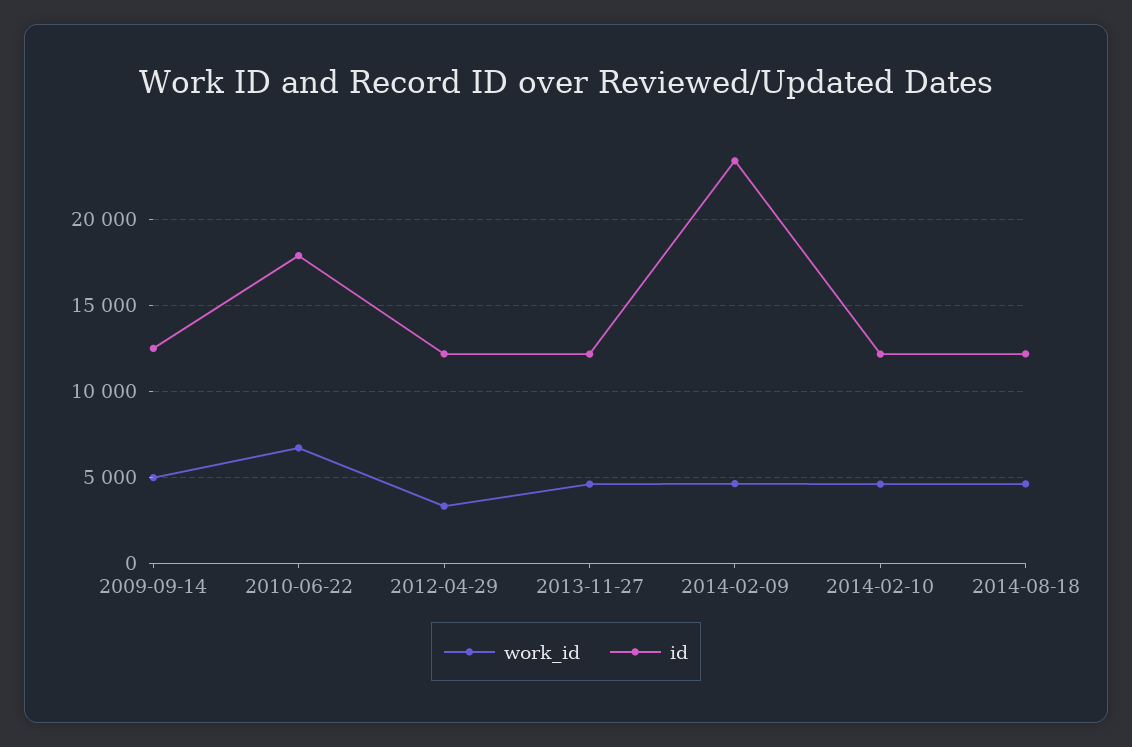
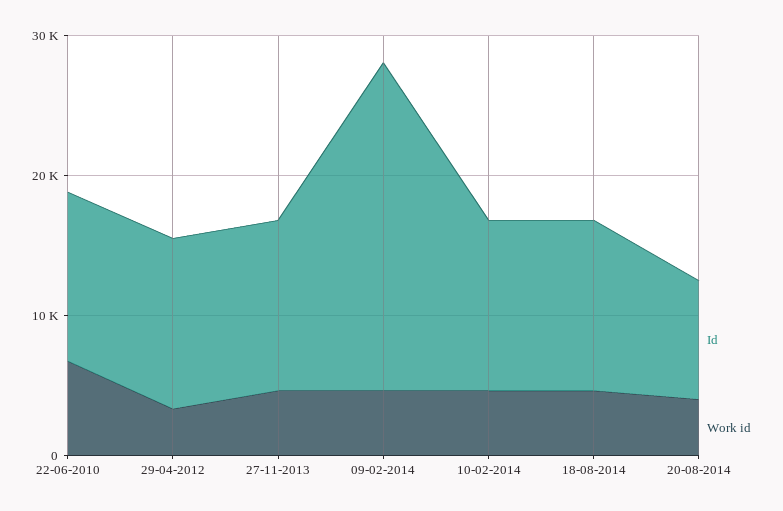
work_id, 2009-09-14: 5000 -> none
id, 2009-09-14: 12500 -> none
id, 2010-06-22: 18000 -> 12000
id, 20-08-2014: none -> 8000
work_id, 20-08-2014: none -> 4000

